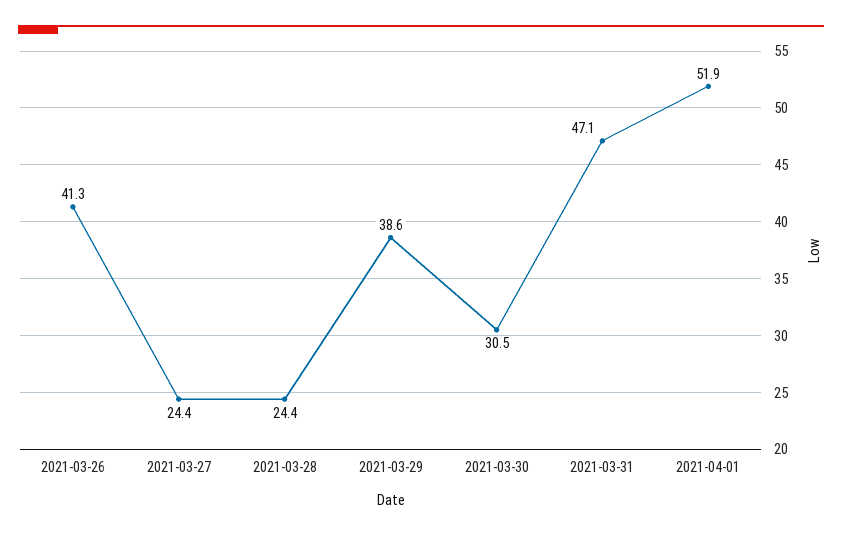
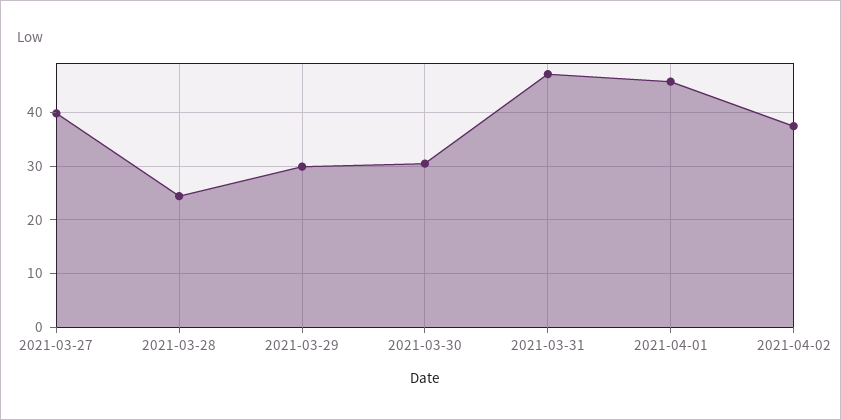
2021-03-26: 41.3 -> none
2021-03-27: 24.4 -> 40
2021-03-29: 38.6 -> 30
2021-04-01: 51.9 -> 46
2021-04-02: none -> 38

